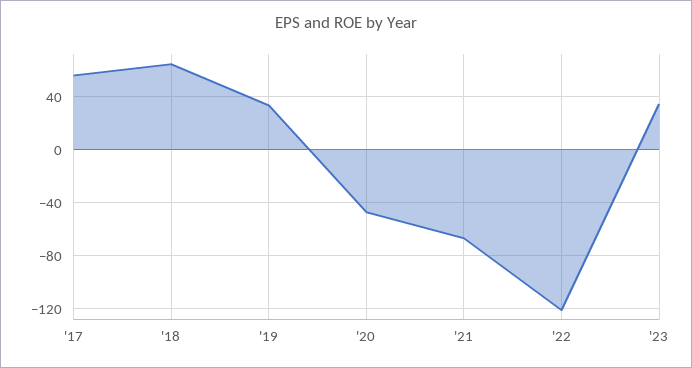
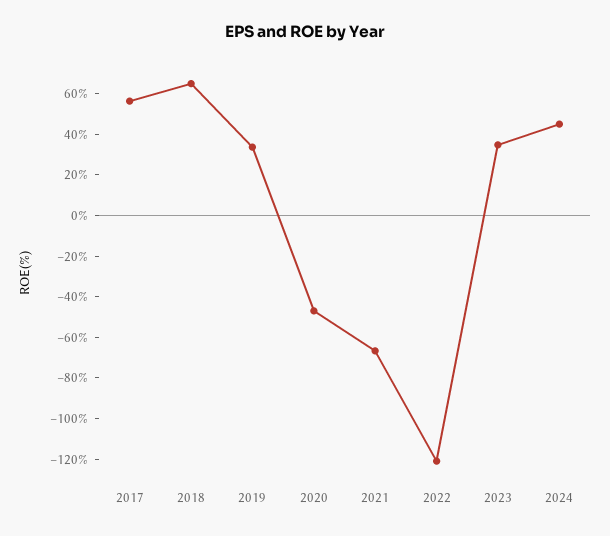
2024: none -> 45

